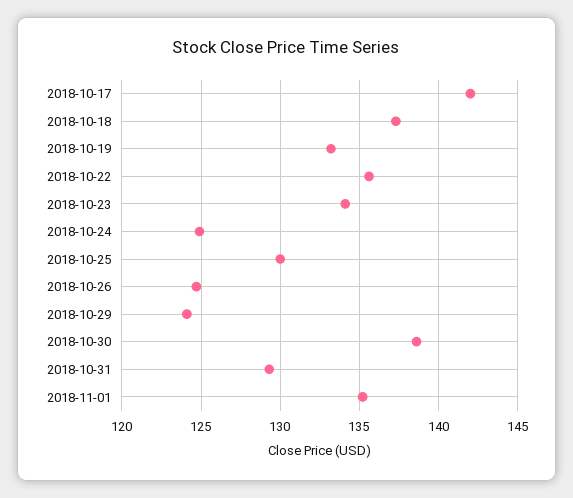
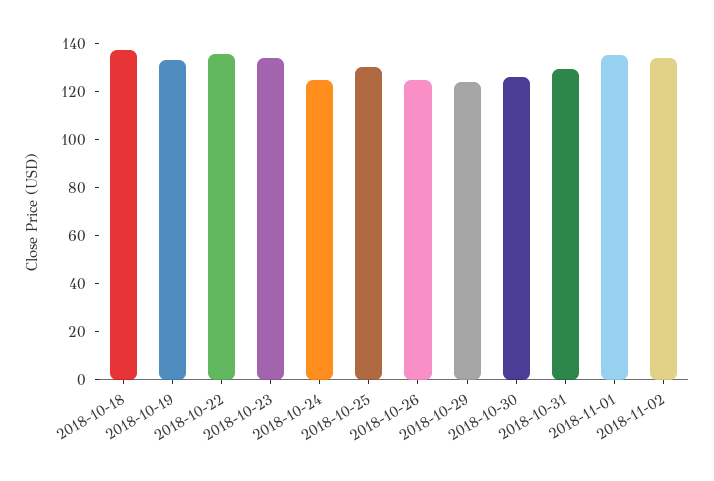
2018-10-17: 142 -> none
2018-10-30: 138.5 -> 125
2018-11-02: none -> 135

